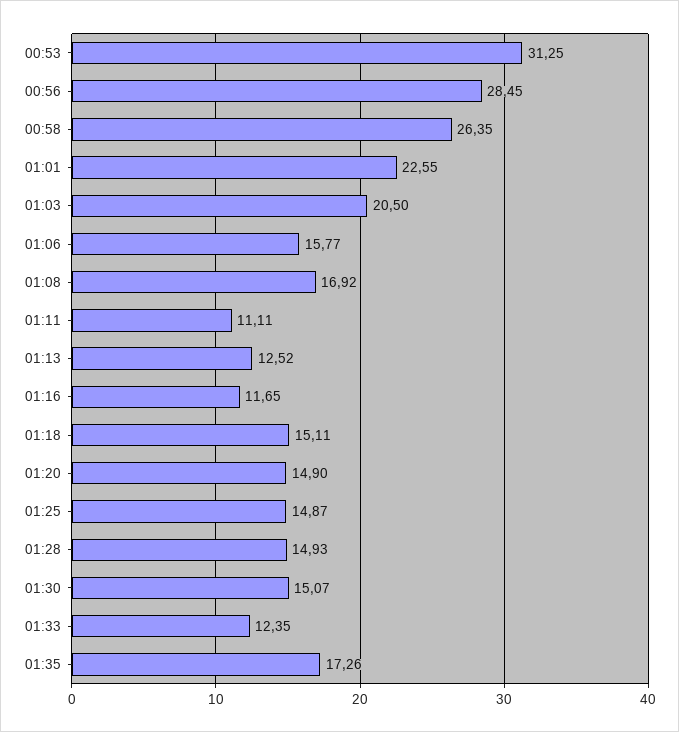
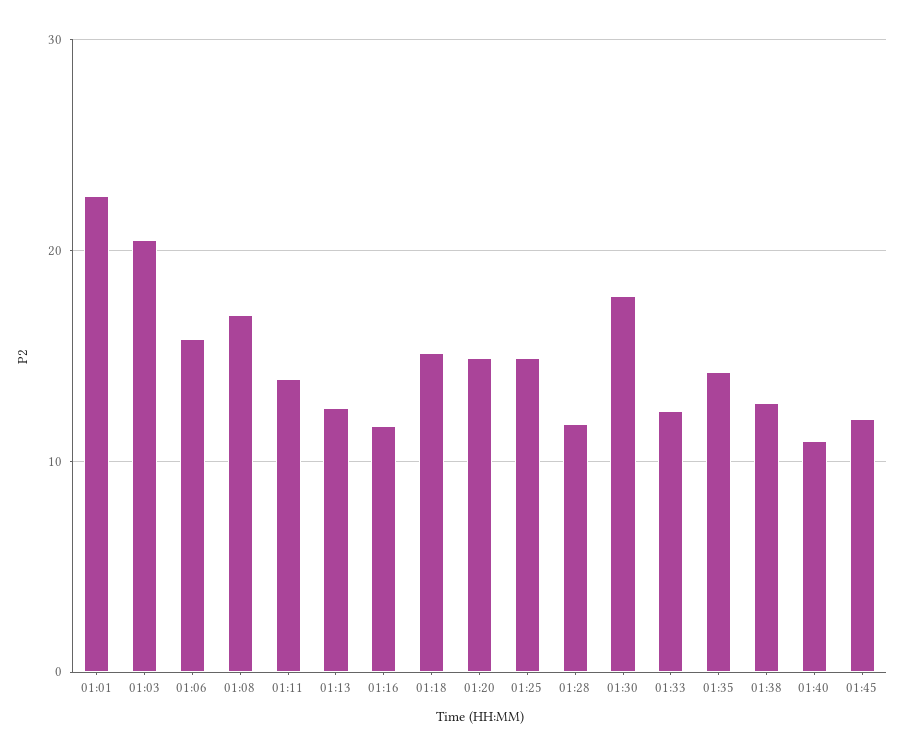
00:53: 31.25 -> none
00:56: 28.45 -> none
00:58: 26.35 -> none
01:11: 11.11 -> 14
01:28: 14.93 -> 12
01:30: 15.07 -> 18
01:35: 17.26 -> 14
01:38: none -> 13
01:40: none -> 11
01:45: none -> 12

